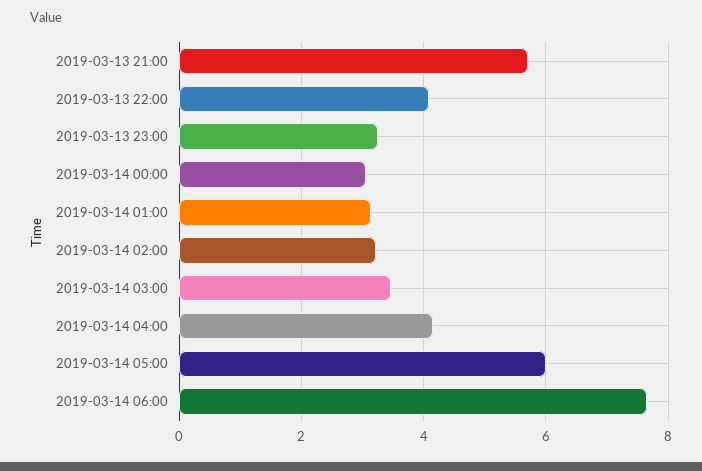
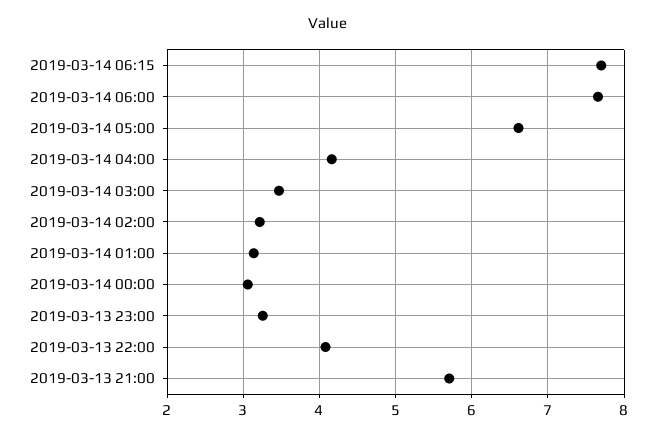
2019-03-14 05:00: 6 -> 6.6
2019-03-14 06:15: none -> 7.7

